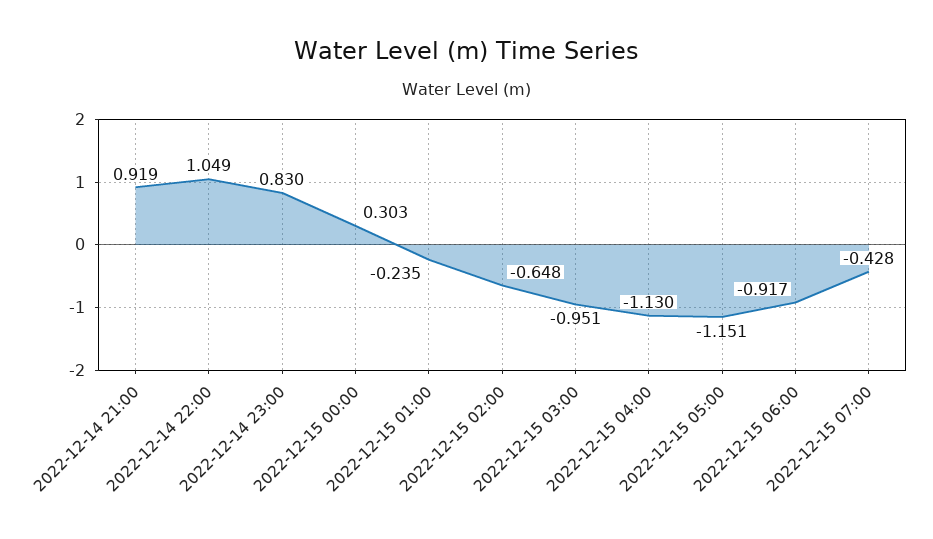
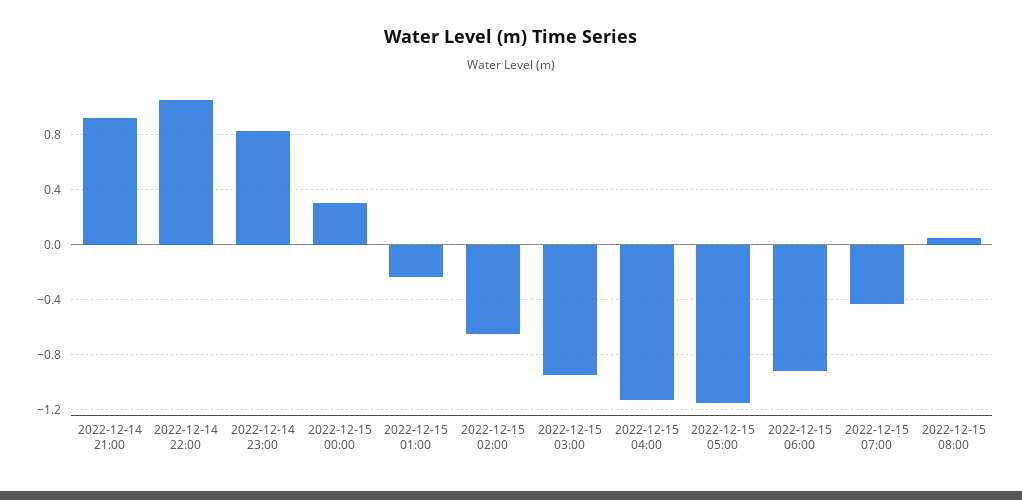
2022-12-15 08:00: none -> 0.05

